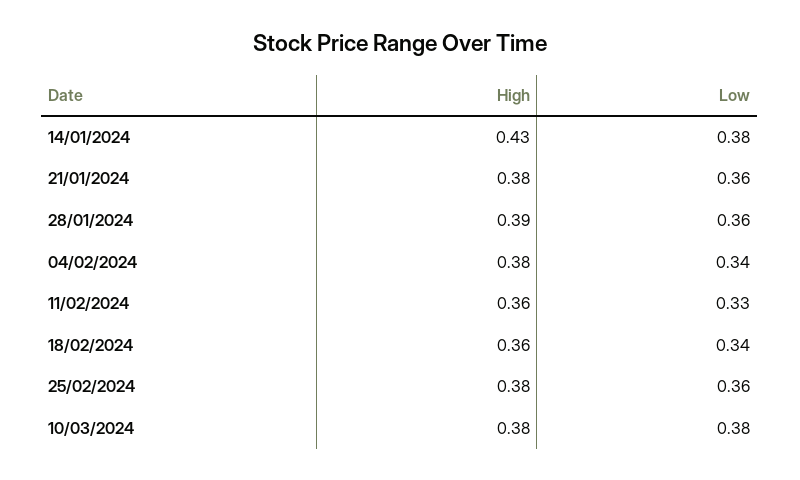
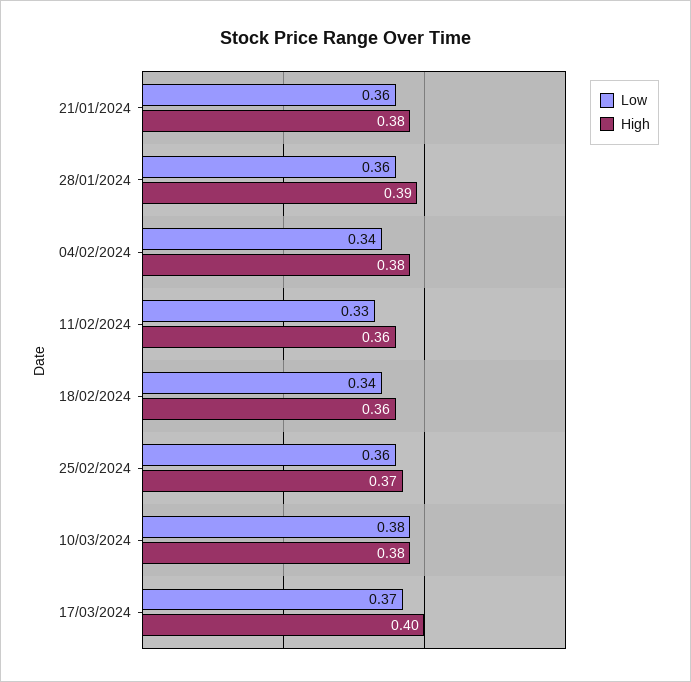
High, 14/01/2024: 0.43 -> none
Low, 14/01/2024: 0.38 -> none
High, 25/02/2024: 0.38 -> 0.37
Low, 17/03/2024: none -> 0.37
High, 17/03/2024: none -> 0.4

